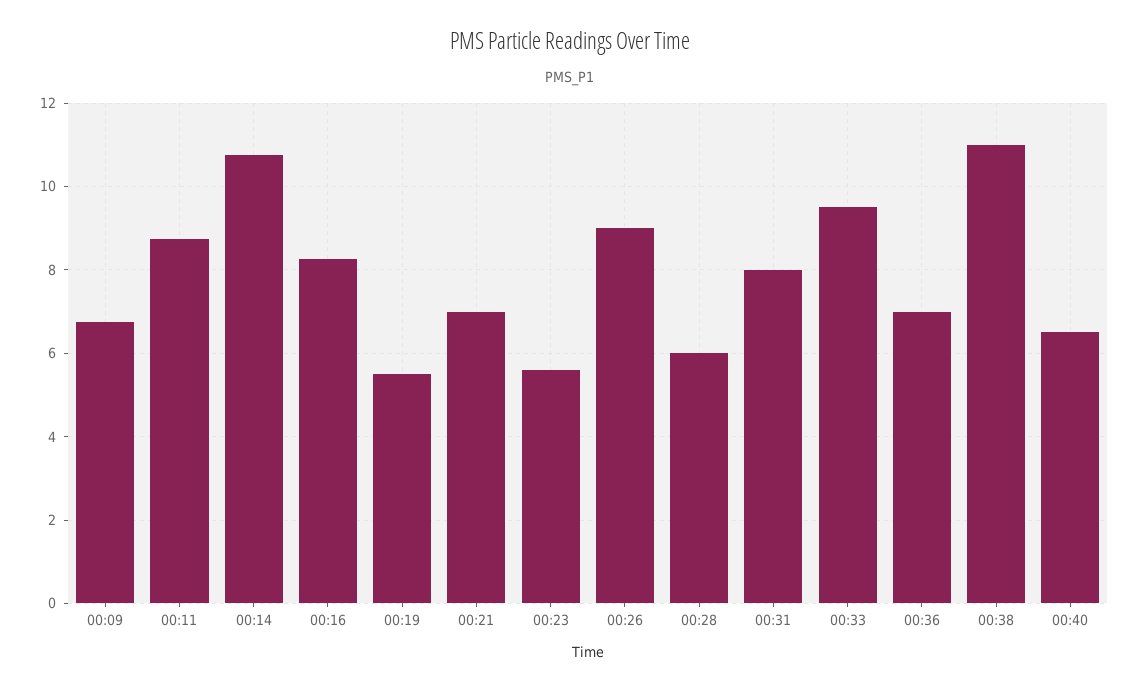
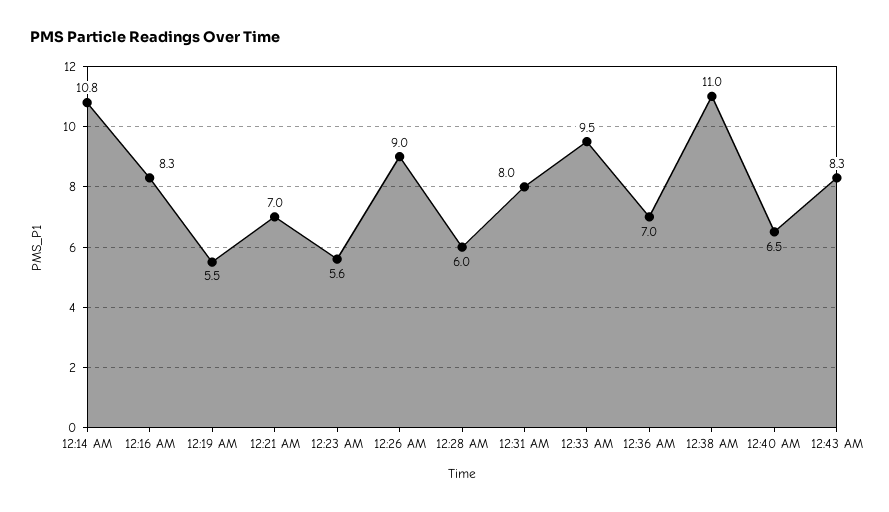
00:09: 6.8 -> none
00:11: 8.8 -> none
12:43 AM: none -> 8.3

